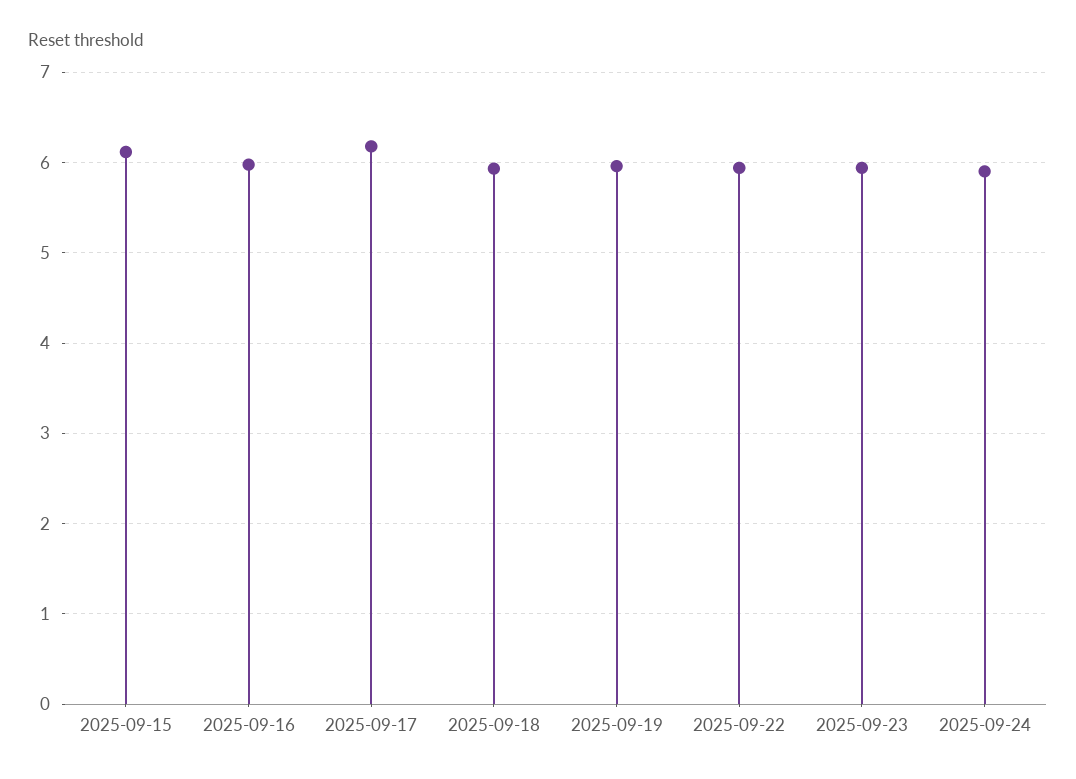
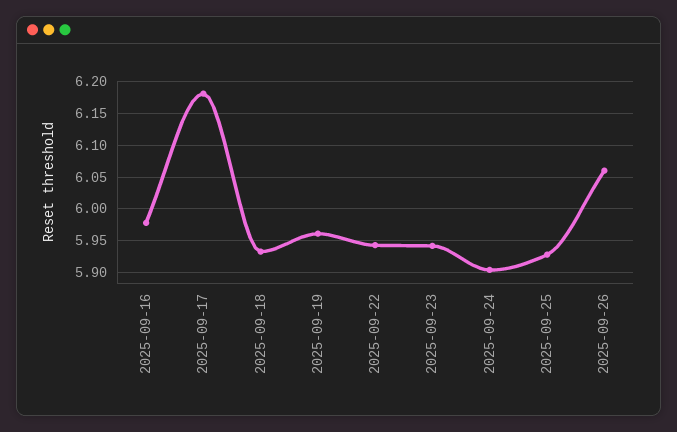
2025-09-15: 6.1 -> none
2025-09-25: none -> 5.93
2025-09-26: none -> 6.06

